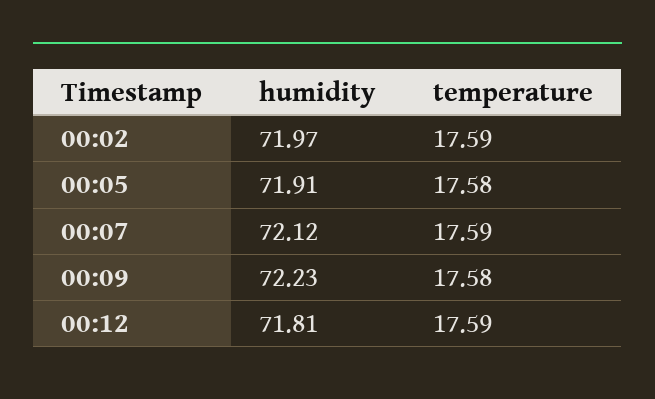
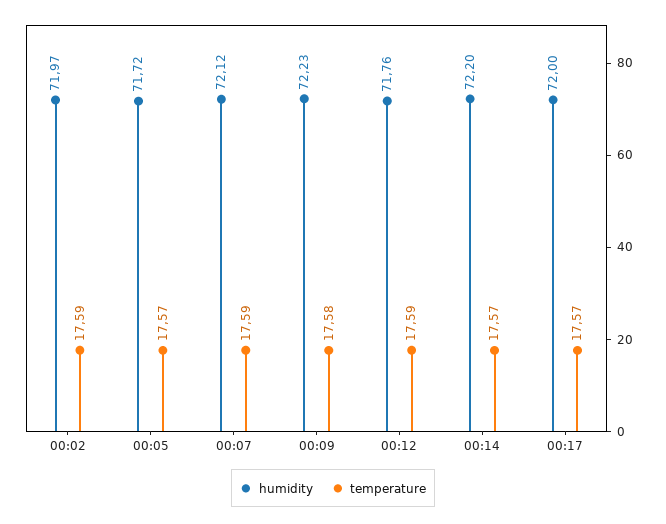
humidity, 00:05: 71.91 -> 71.72
temperature, 00:05: 17.58 -> 17.57
humidity, 00:12: 71.81 -> 71.76
humidity, 00:14: none -> 72.2
temperature, 00:14: none -> 17.57
humidity, 00:17: none -> 72
temperature, 00:17: none -> 17.57

